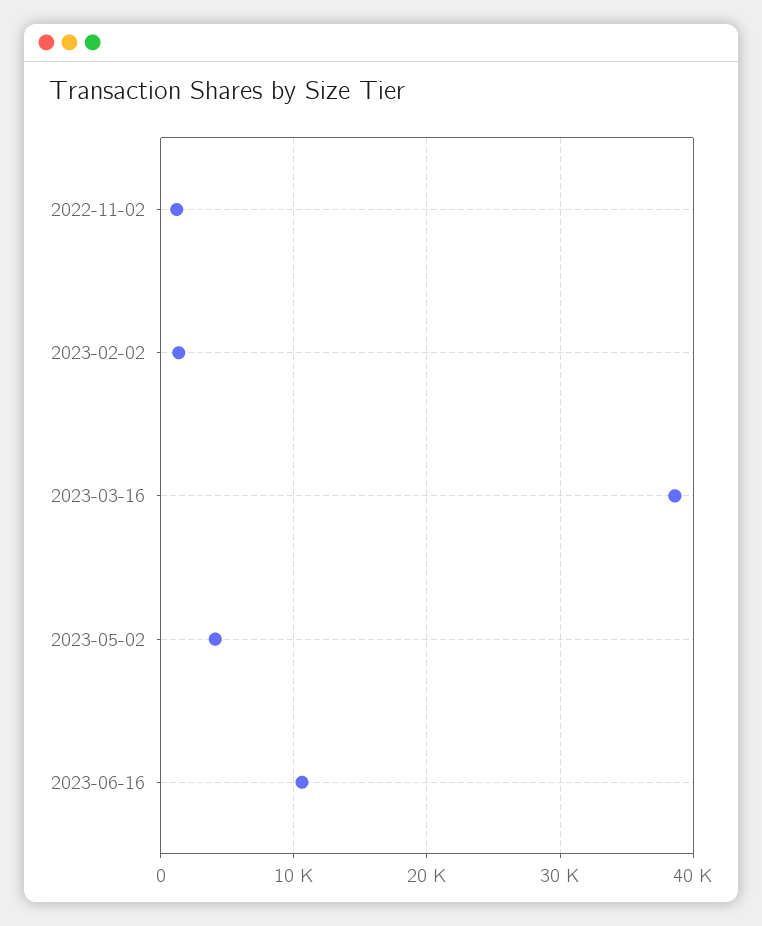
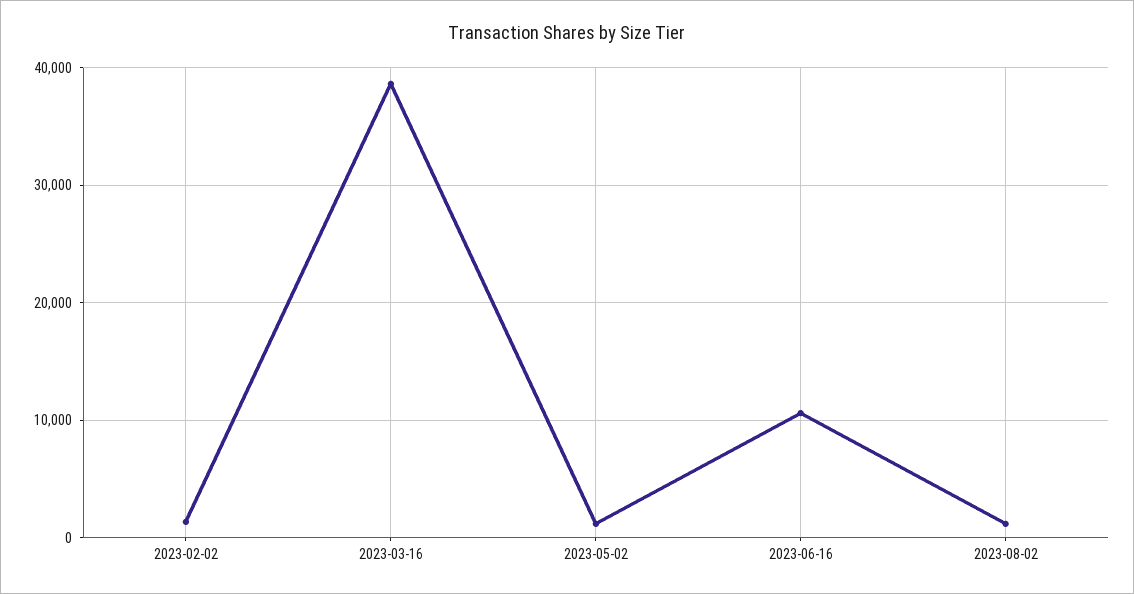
2022-11-02: 1000 -> none
2023-05-02: 4000 -> 1000
2023-08-02: none -> 1000

